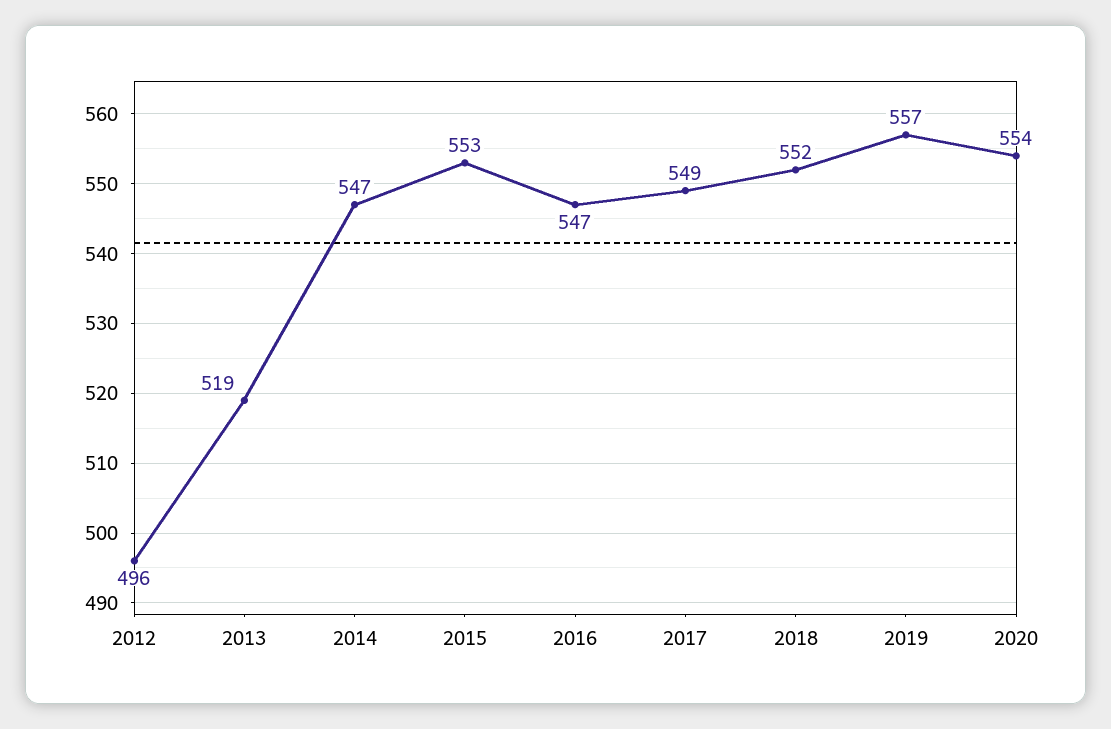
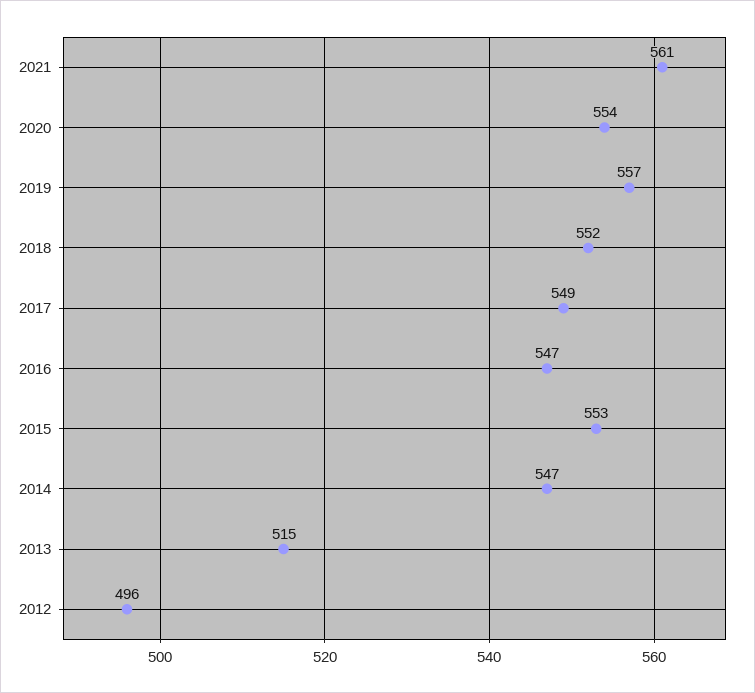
2013: 519 -> 515
2021: none -> 561

